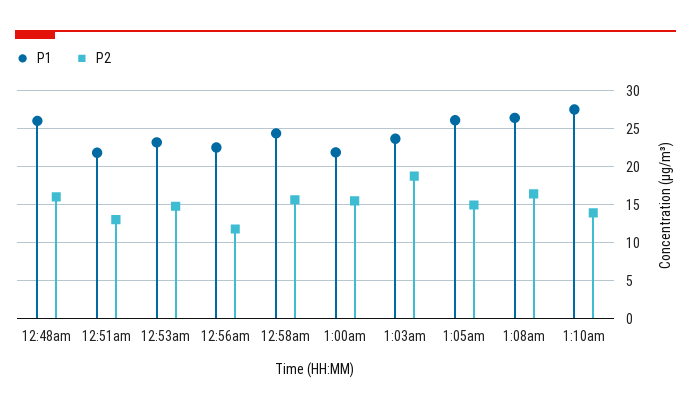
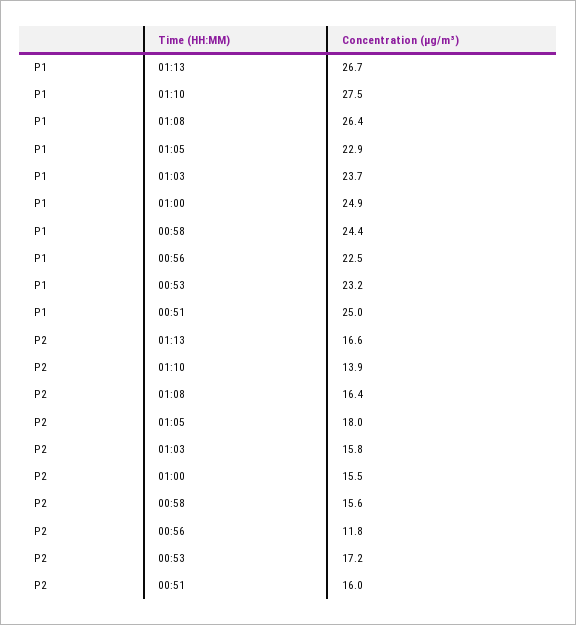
P1, 12:48am: 26 -> none
P2, 12:48am: 16 -> none
P1, 12:51am: 22 -> 25
P2, 12:51am: 13 -> 16
P2, 12:53am: 15 -> 17.2
P1, 1:00am: 22 -> 24.9
P2, 1:03am: 19 -> 15.8
P1, 1:05am: 26 -> 22.9
P2, 1:05am: 15 -> 18
P1, 01:13: none -> 26.7
P2, 01:13: none -> 16.6

